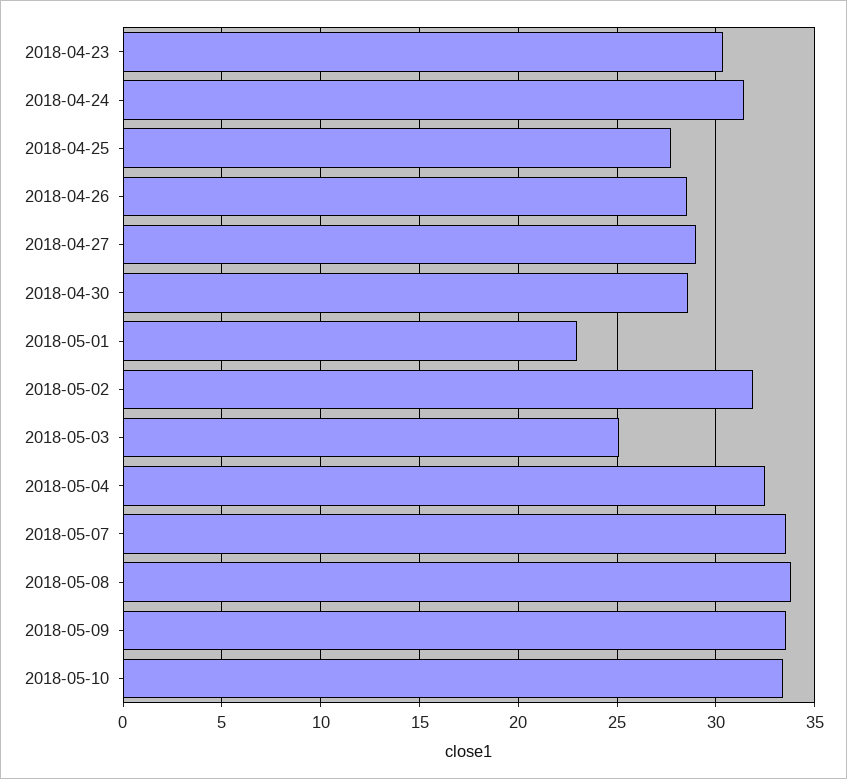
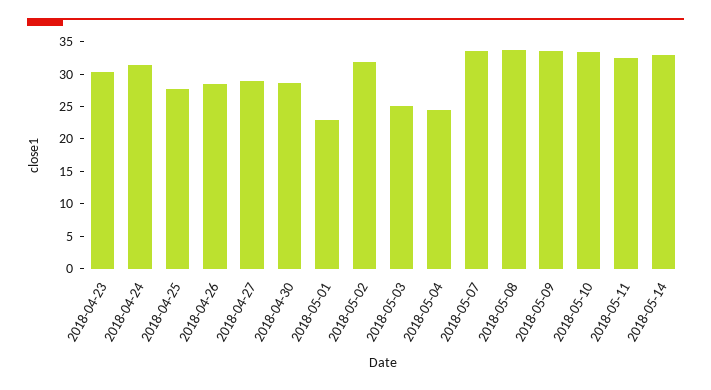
2018-05-04: 32.5 -> 25
2018-05-11: none -> 32.5
2018-05-14: none -> 32.5

